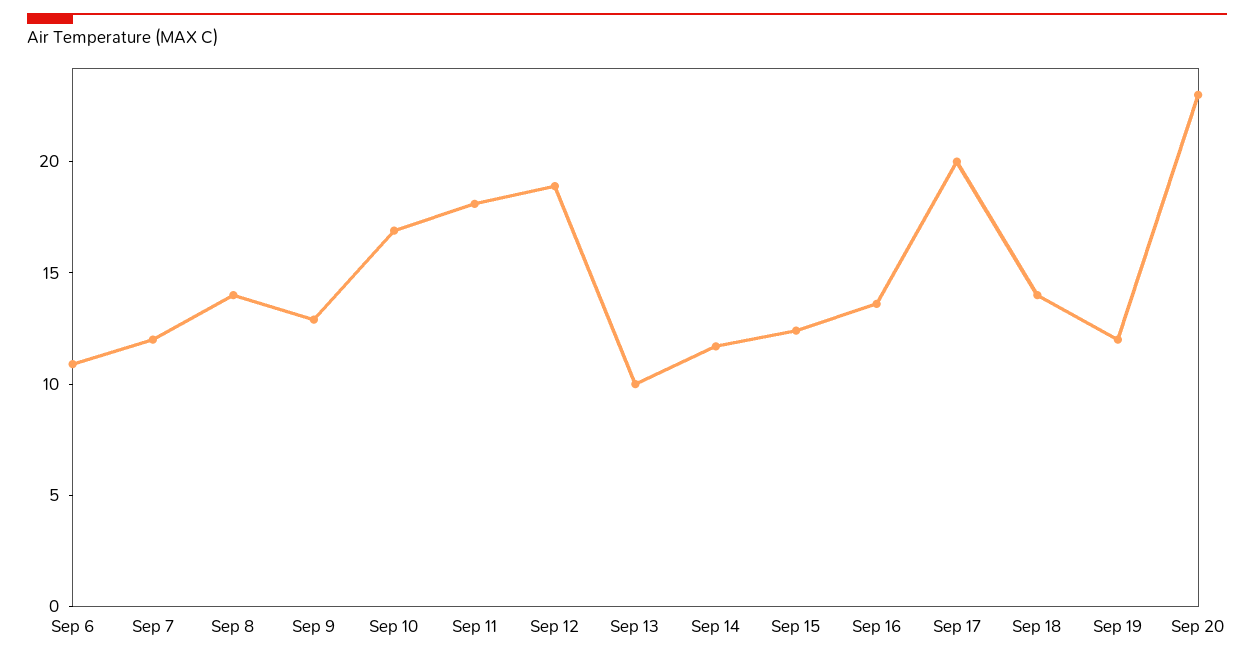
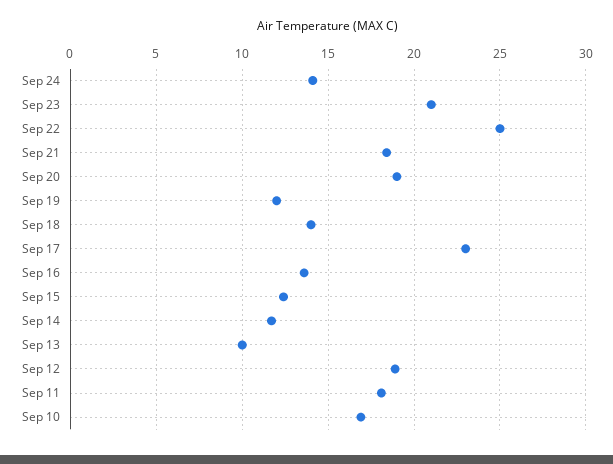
Sep 6: 11 -> none
Sep 7: 12 -> none
Sep 8: 14 -> none
Sep 9: 13 -> none
Sep 17: 20 -> 23
Sep 20: 23 -> 19
Sep 24: none -> 14
Sep 23: none -> 21
Sep 22: none -> 25
Sep 21: none -> 18.5

